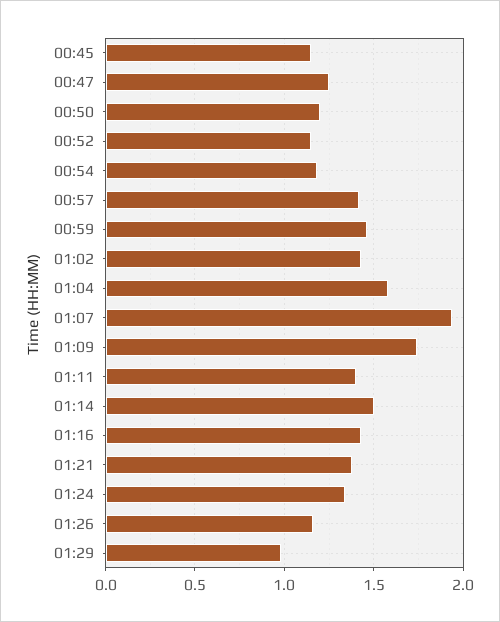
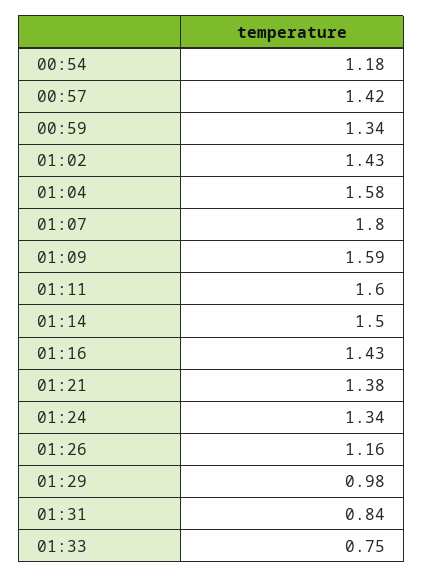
00:45: 1.15 -> none
00:47: 1.25 -> none
00:50: 1.2 -> none
00:52: 1.15 -> none
00:59: 1.45 -> 1.34
01:07: 1.95 -> 1.8
01:09: 1.75 -> 1.59
01:11: 1.4 -> 1.6
01:31: none -> 0.84
01:33: none -> 0.75

